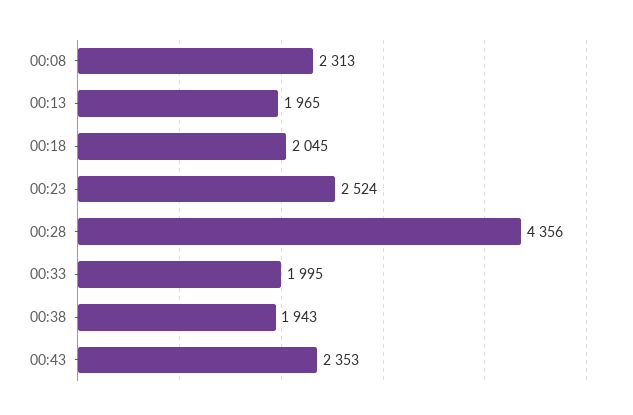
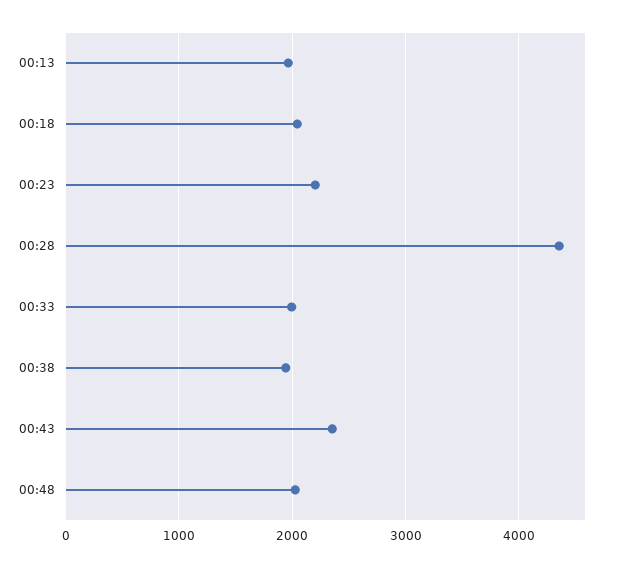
00:08: 2313 -> none
00:23: 2524 -> 2200
00:48: none -> 2000

